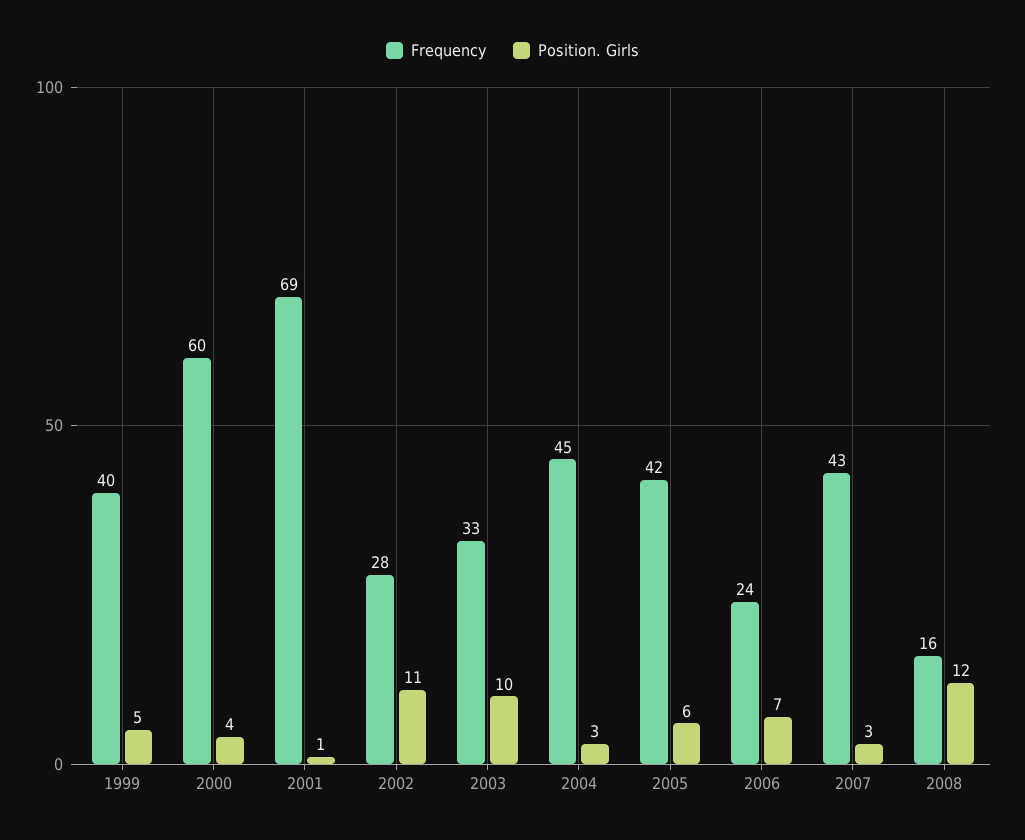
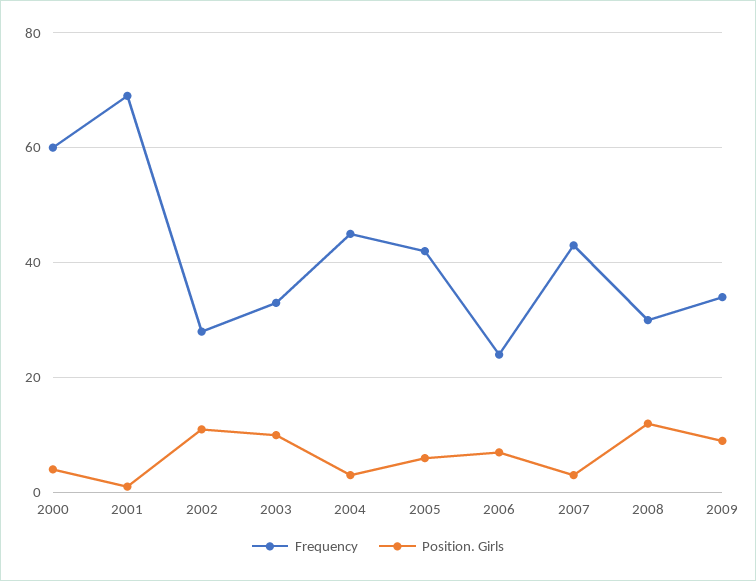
Frequency, 1999: 40 -> none
Position. Girls, 1999: 5 -> none
Frequency, 2008: 16 -> 30
Frequency, 2009: none -> 35
Position. Girls, 2009: none -> 10

